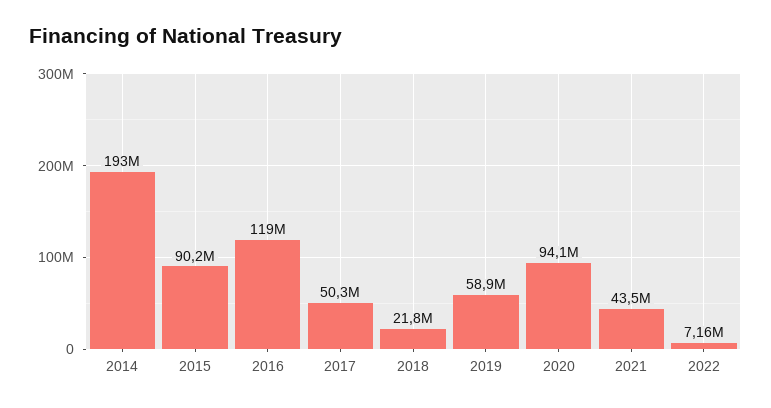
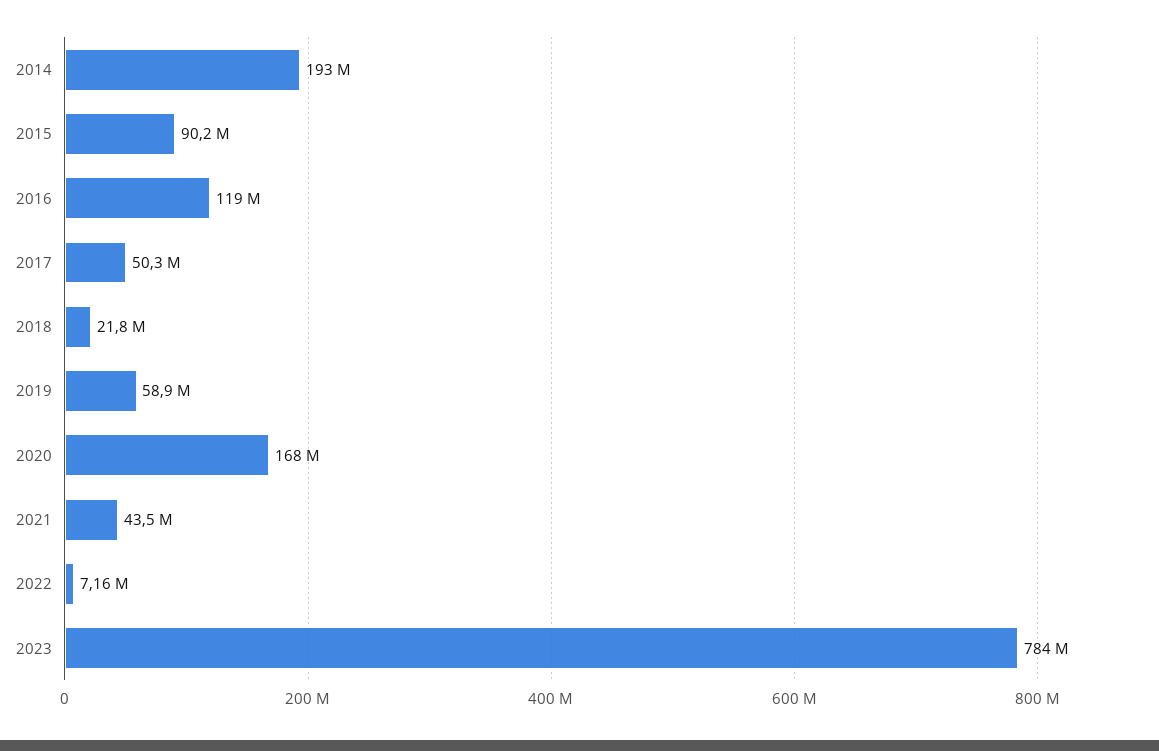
2020: 94100000 -> 168000000
2023: none -> 784000000

